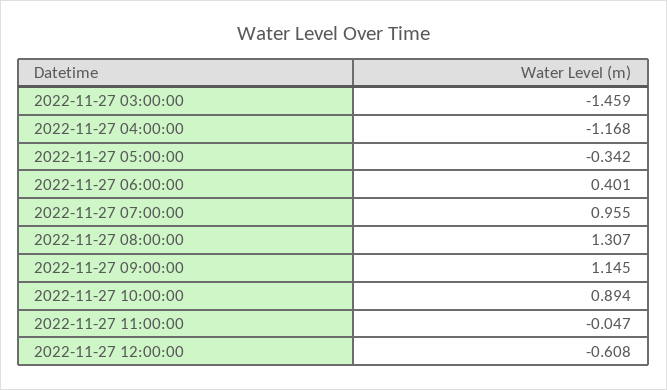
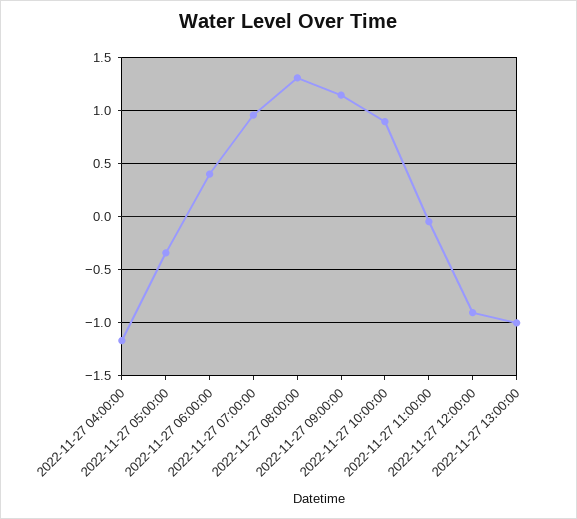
2022-11-27 03:00:00: -1.459 -> none
2022-11-27 12:00:00: -0.608 -> -0.9
2022-11-27 13:00:00: none -> -1

